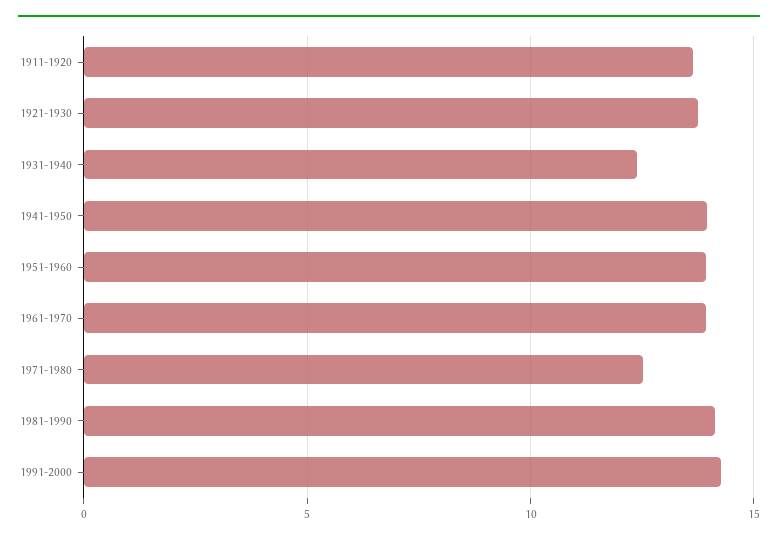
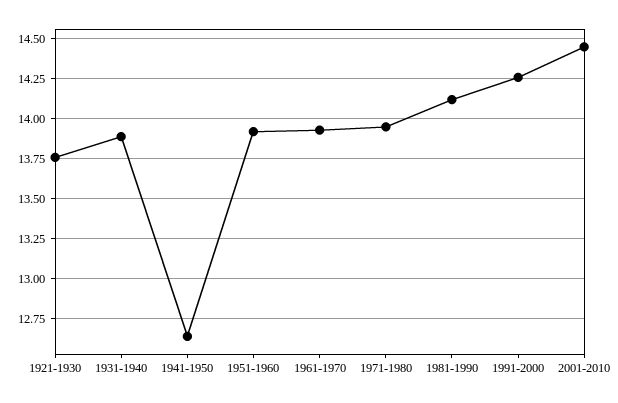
1911-1920: 13.5 -> none
1931-1940: 12.5 -> 13.9
1941-1950: 14 -> 12.65
1971-1980: 12.5 -> 13.95
2001-2010: none -> 14.45

